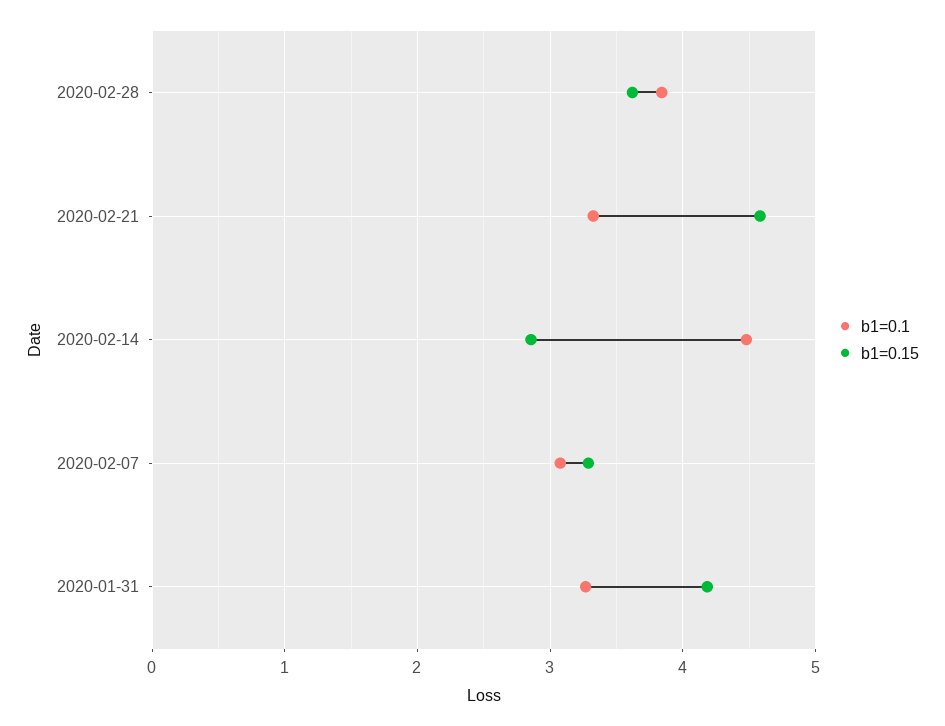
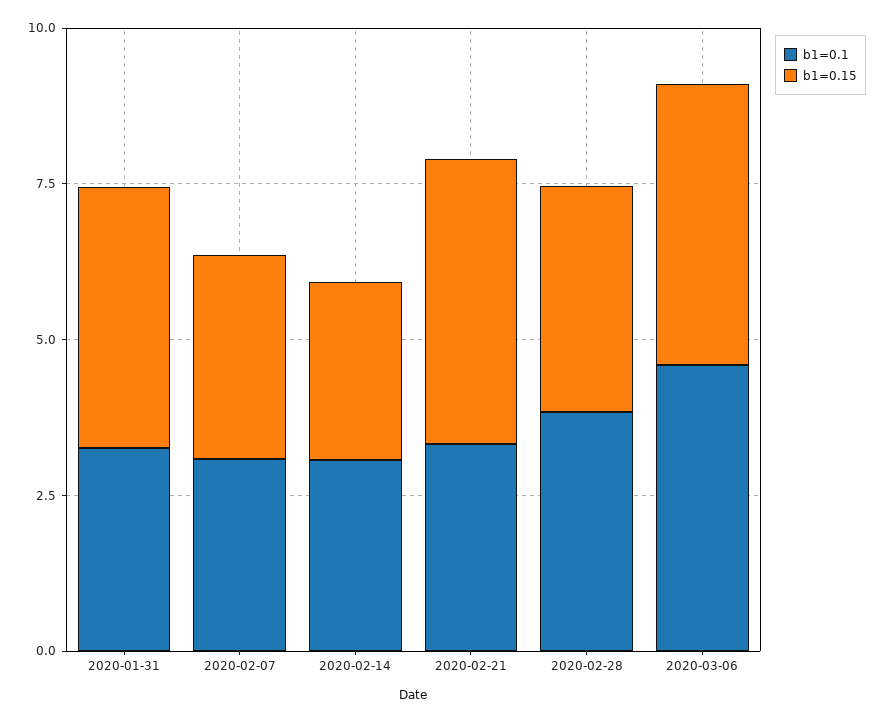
b1=0.1, 2020-02-14: 4.5 -> 3
b1=0.1, 2020-03-06: none -> 4.5
b1=0.15, 2020-03-06: none -> 4.5

